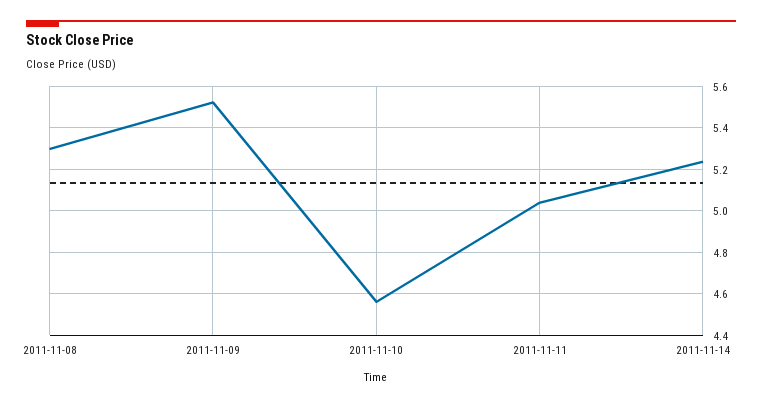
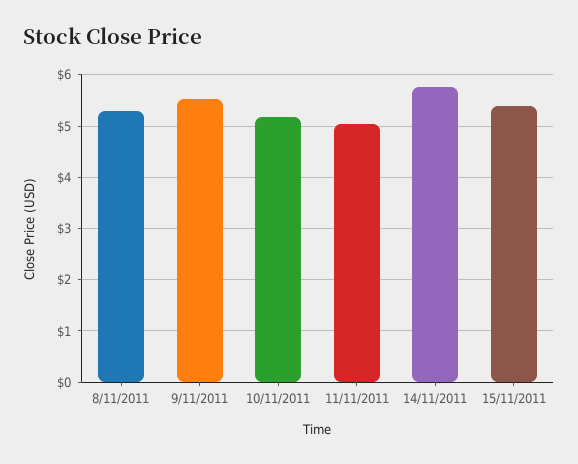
2011-11-10: 4.55 -> 5.2
2011-11-14: 5.25 -> 5.8
15/11/2011: none -> 5.4

